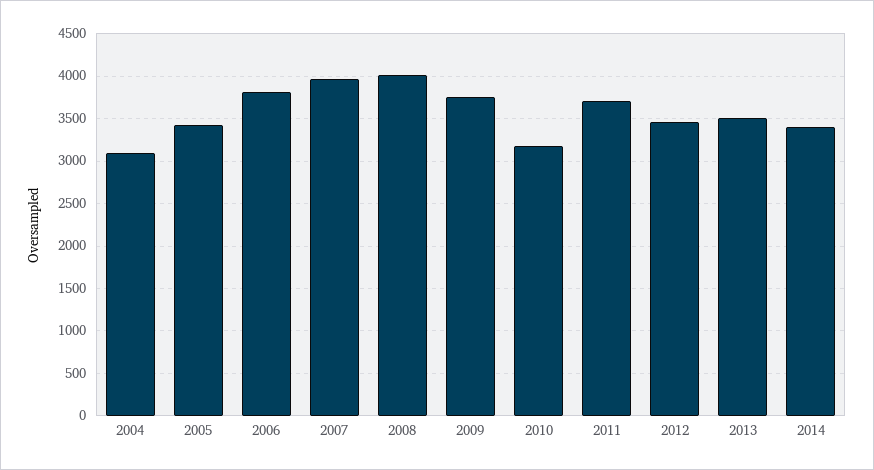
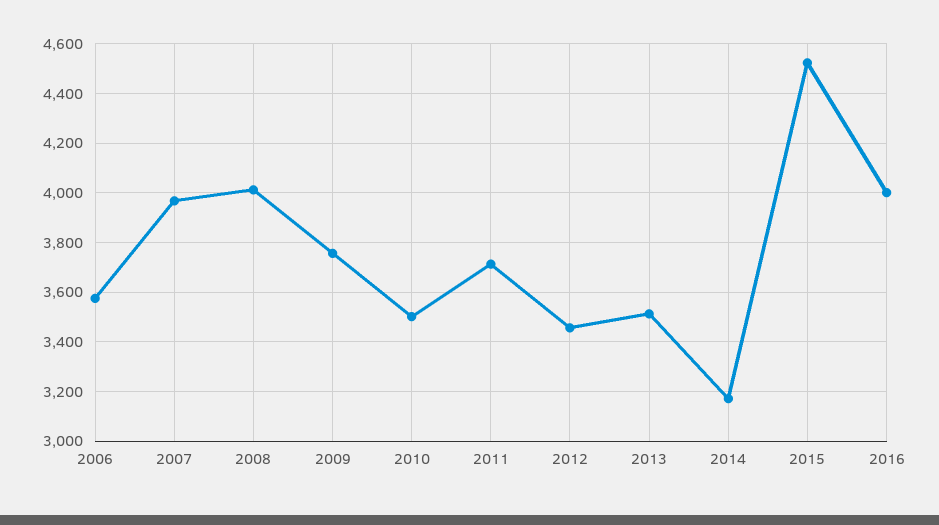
2004: 3100 -> none
2005: 3400 -> none
2006: 3800 -> 3575
2010: 3200 -> 3500
2014: 3400 -> 3175
2015: none -> 4525
2016: none -> 4000

